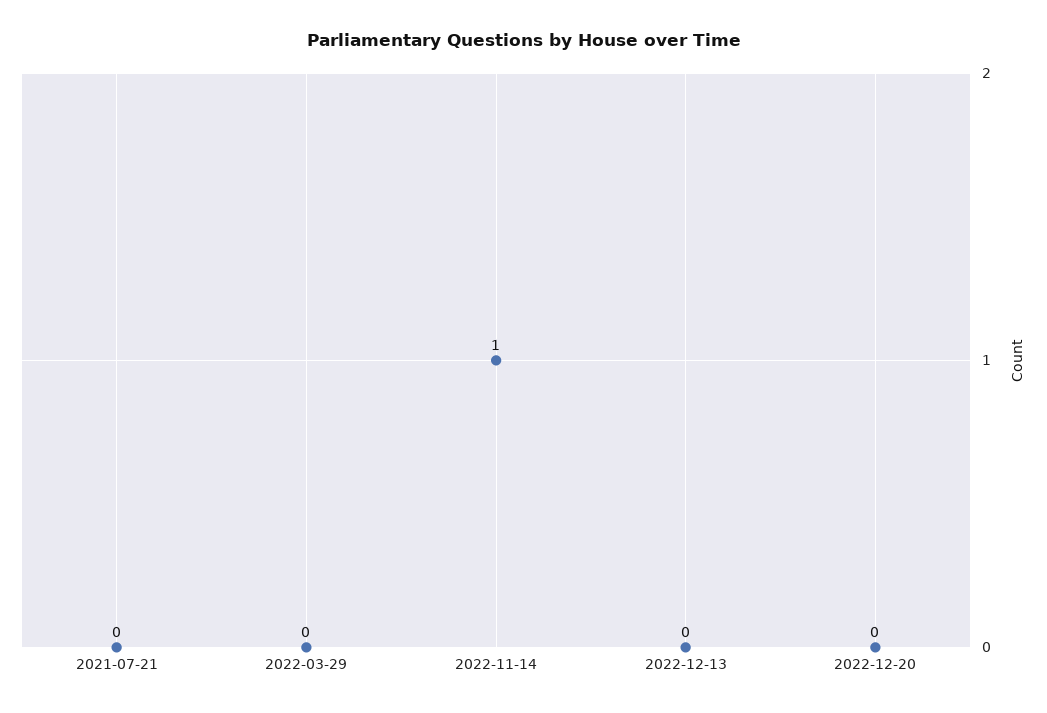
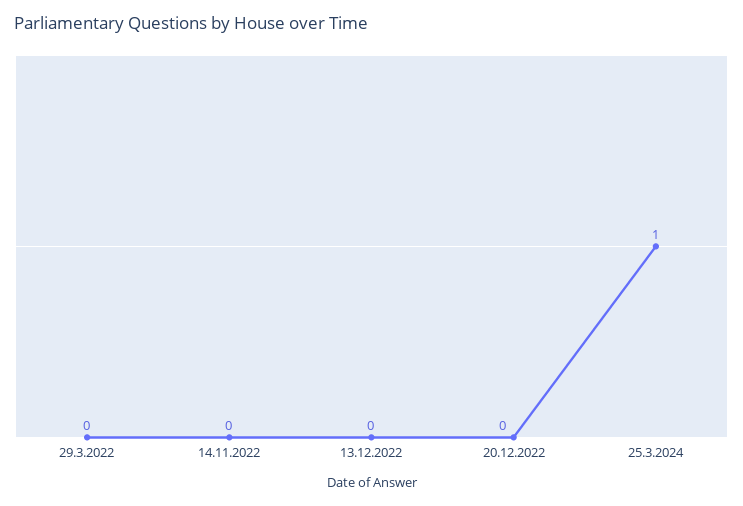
2021-07-21: 0 -> none
2022-11-14: 1 -> 0
25.3.2024: none -> 1

